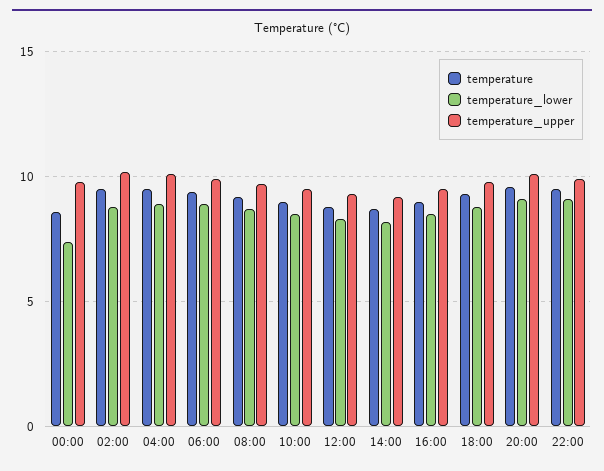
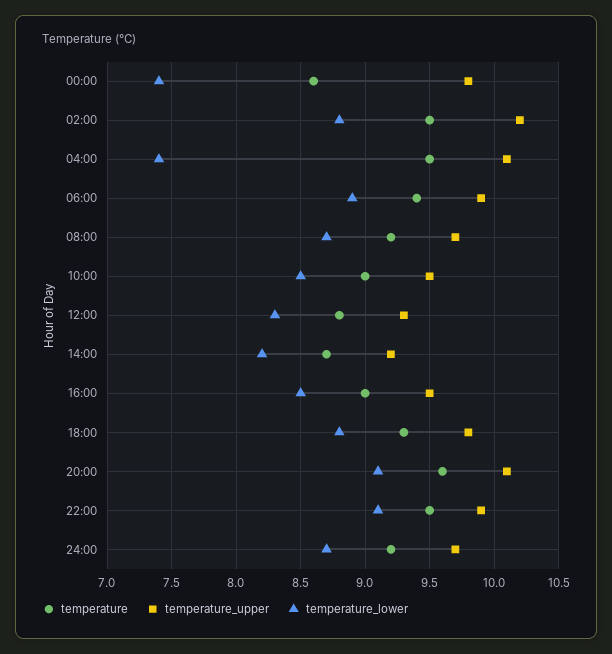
temperature_lower, 04:00: 9 -> 7.4
temperature, 24:00: none -> 9.2
temperature_upper, 24:00: none -> 9.7
temperature_lower, 24:00: none -> 8.7

